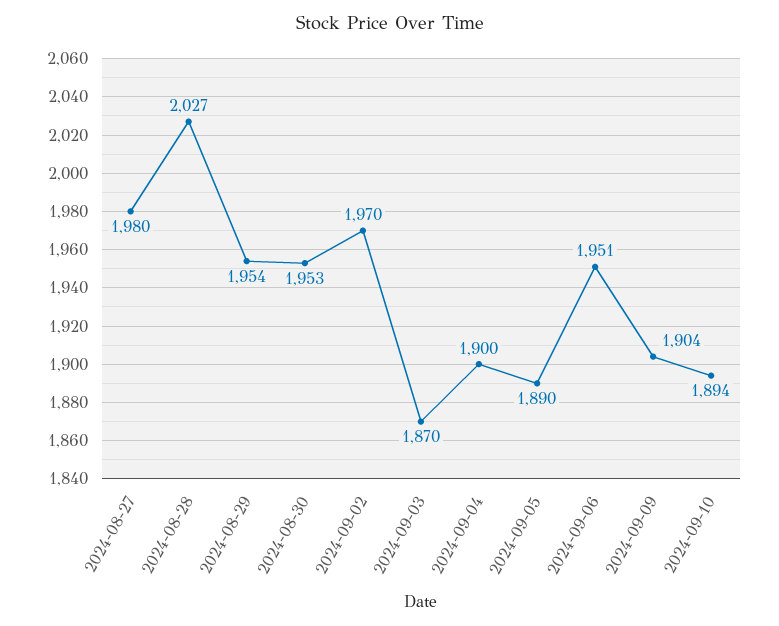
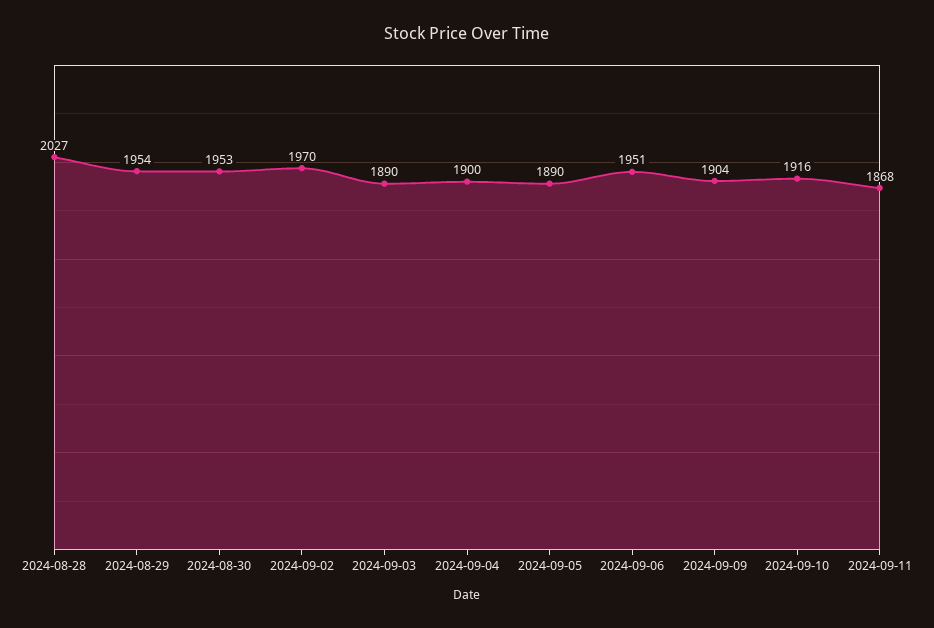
2024-08-27: 1980 -> none
2024-09-03: 1870 -> 1890
2024-09-10: 1894 -> 1916
2024-09-11: none -> 1868

